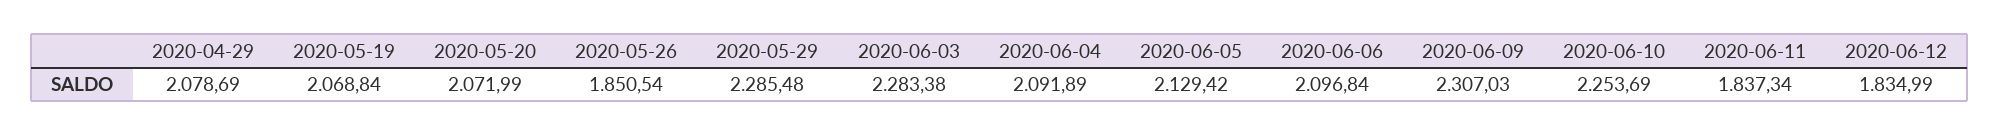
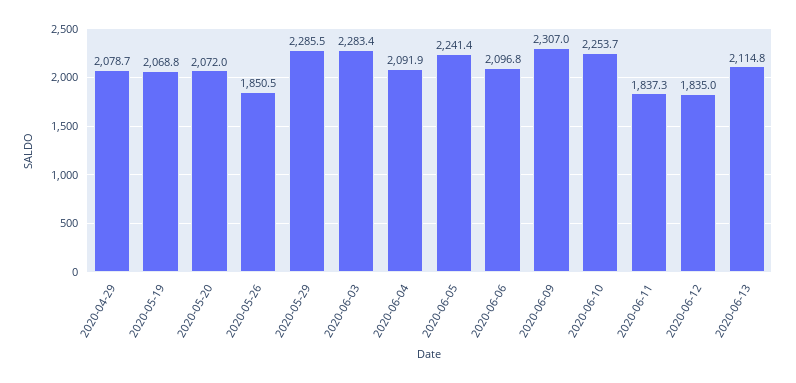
2020-06-05: 2129.42 -> 2241.4
2020-06-13: none -> 2114.8

